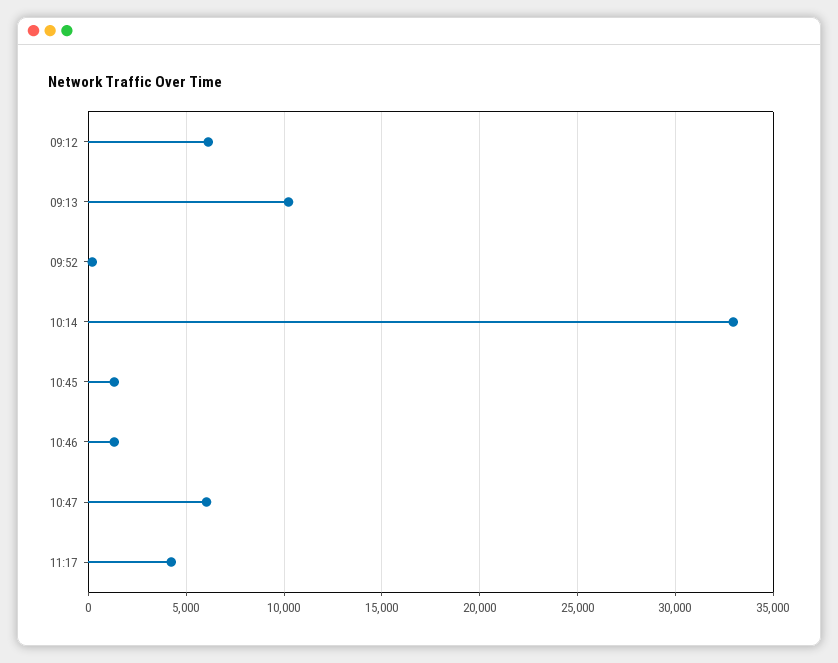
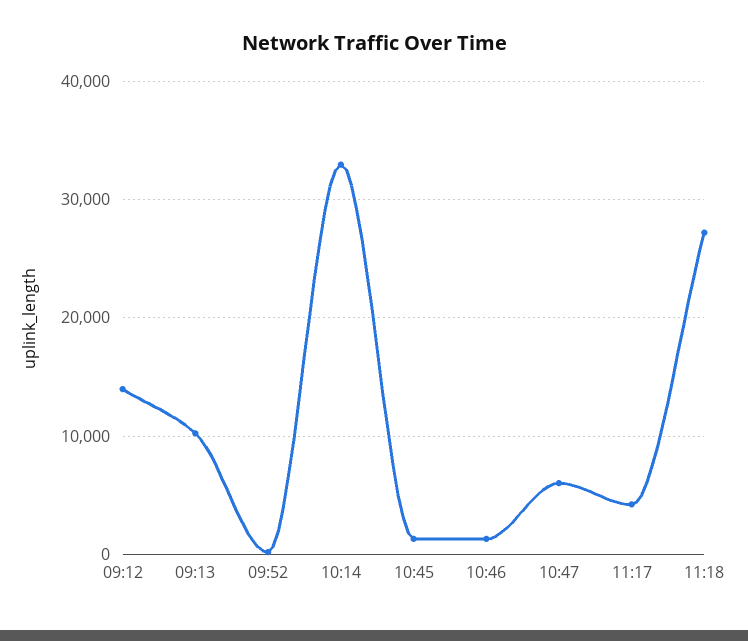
09:12: 6000 -> 14000
11:18: none -> 27000

